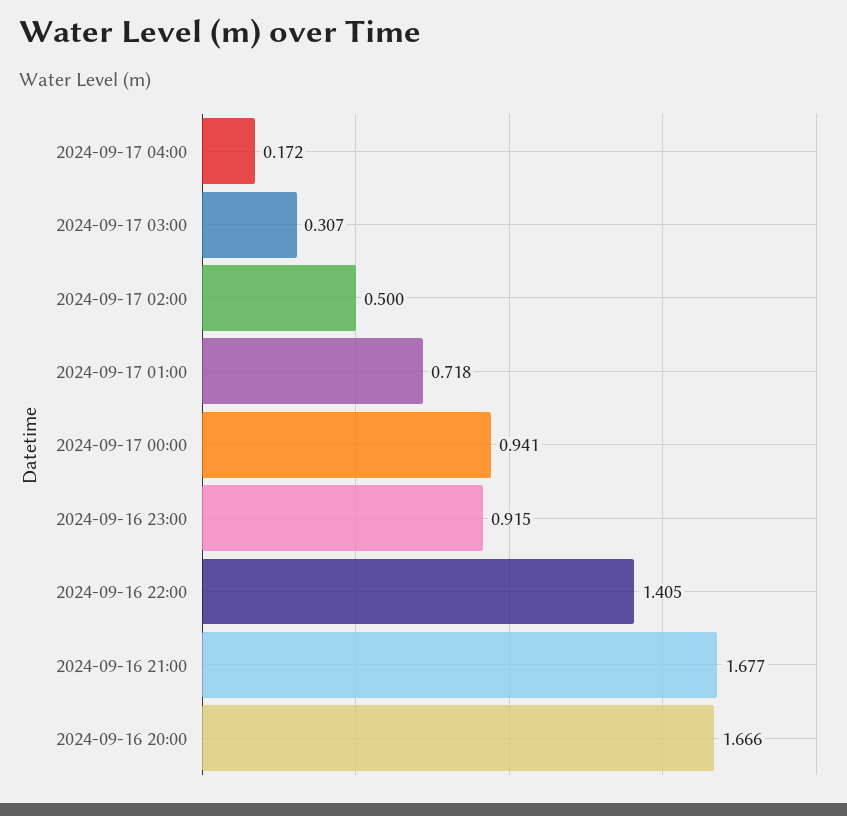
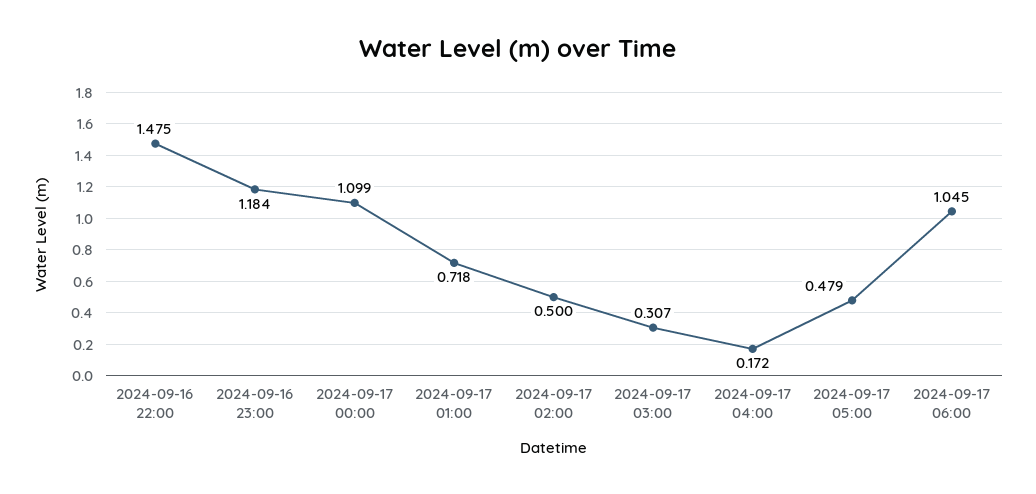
2024-09-17 00:00: 0.941 -> 1.099
2024-09-16 23:00: 0.915 -> 1.184
2024-09-16 22:00: 1.405 -> 1.475
2024-09-16 21:00: 1.677 -> none
2024-09-16 20:00: 1.666 -> none
2024-09-17 05:00: none -> 0.479
2024-09-17 06:00: none -> 1.045

